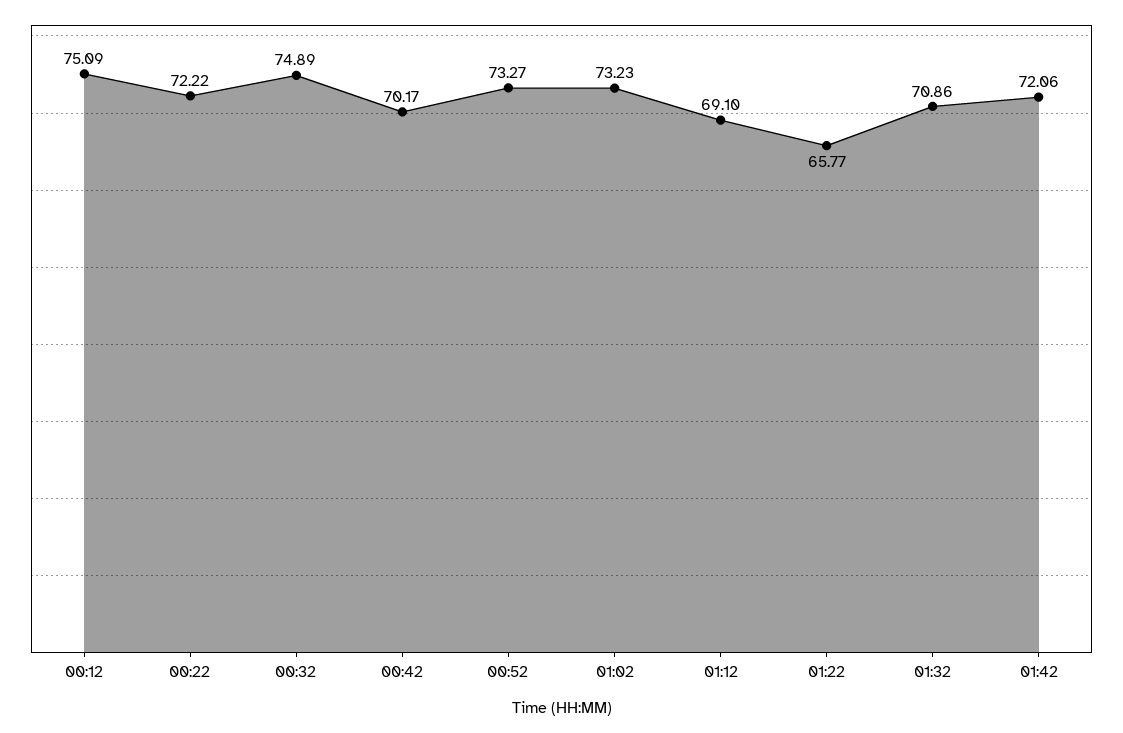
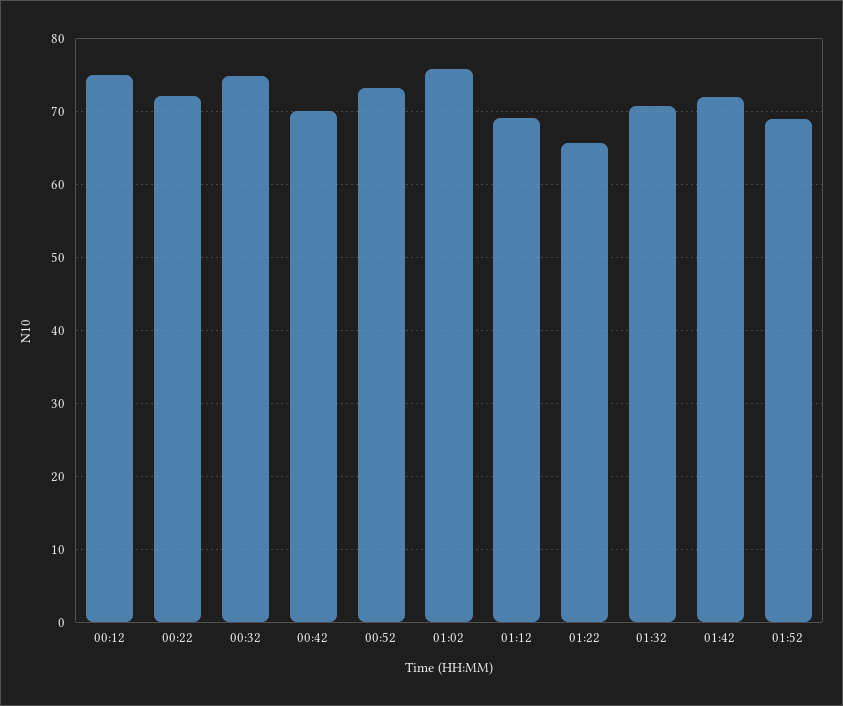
01:02: 73.23 -> 76
01:52: none -> 69

